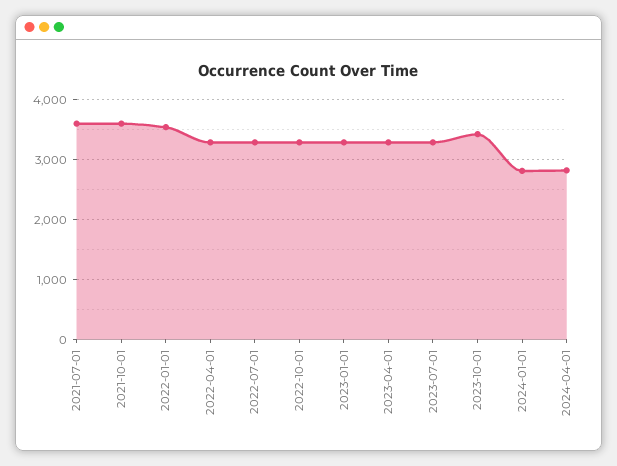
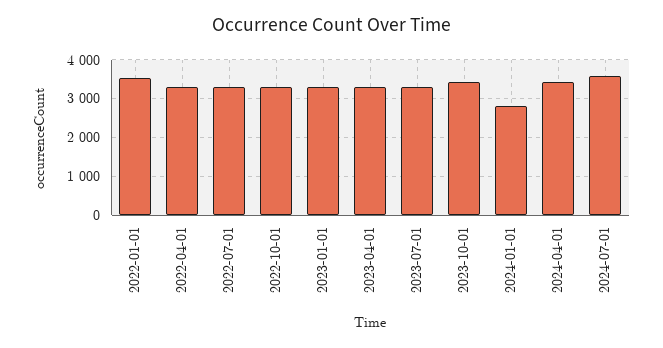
2021-07-01: 3600 -> none
2021-10-01: 3600 -> none
2024-04-01: 2800 -> 3400
2024-07-01: none -> 3600

